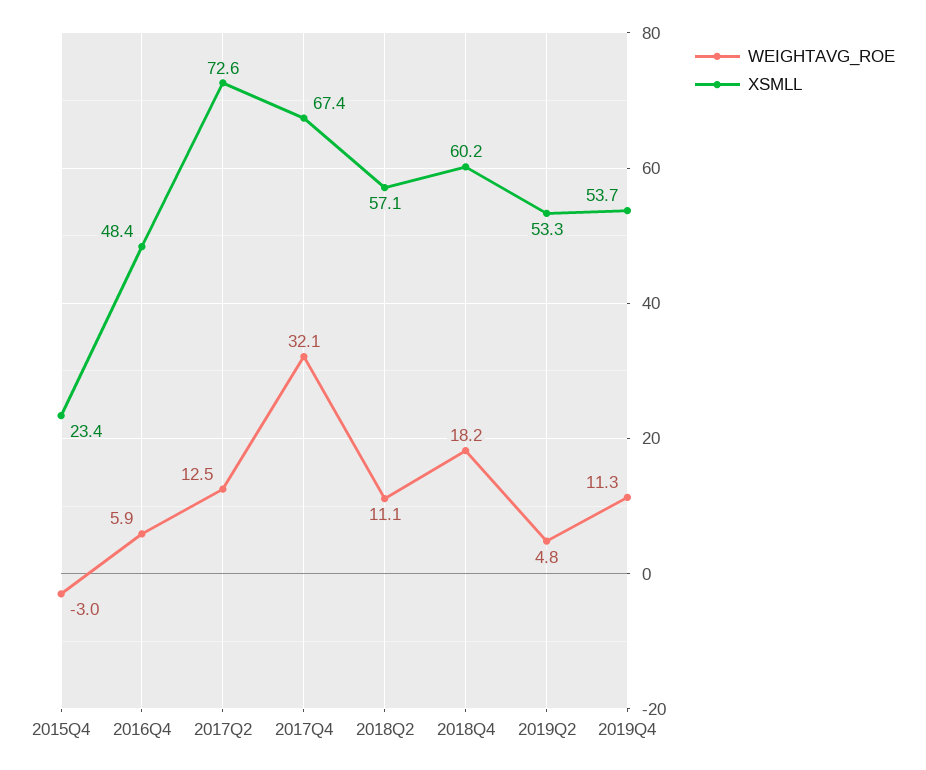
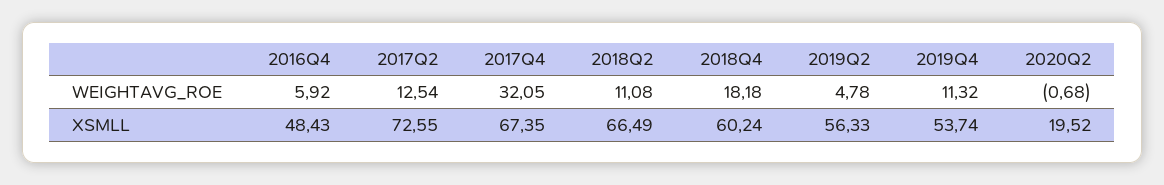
WEIGHTAVG_ROE, 2015Q4: -3 -> none
XSMLL, 2015Q4: 23.4 -> none
XSMLL, 2018Q2: 57.1 -> 66.49
XSMLL, 2019Q2: 53.3 -> 56.33
WEIGHTAVG_ROE, 2020Q2: none -> -0.68
XSMLL, 2020Q2: none -> 19.52

